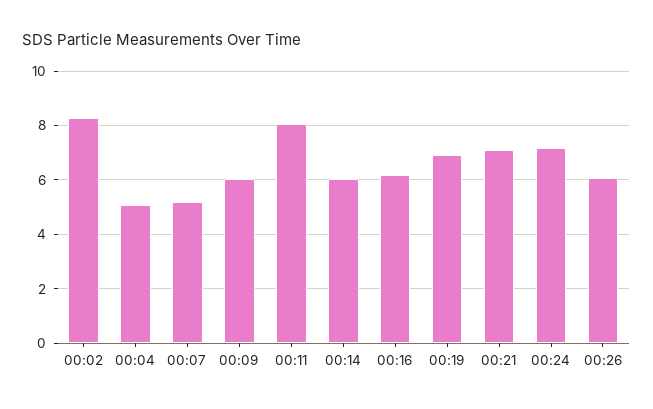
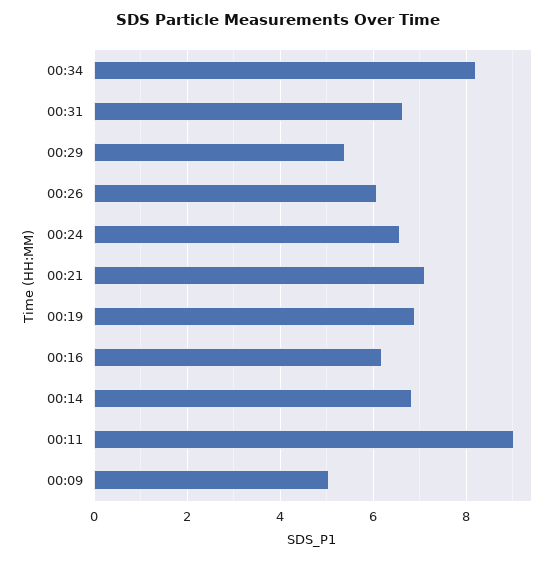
00:02: 8.25 -> none
00:04: 5 -> none
00:07: 5.25 -> none
00:09: 6 -> 5
00:11: 8 -> 9
00:14: 6 -> 6.8
00:24: 7.25 -> 6.6
00:34: none -> 8.2
00:31: none -> 6.6
00:29: none -> 5.4

